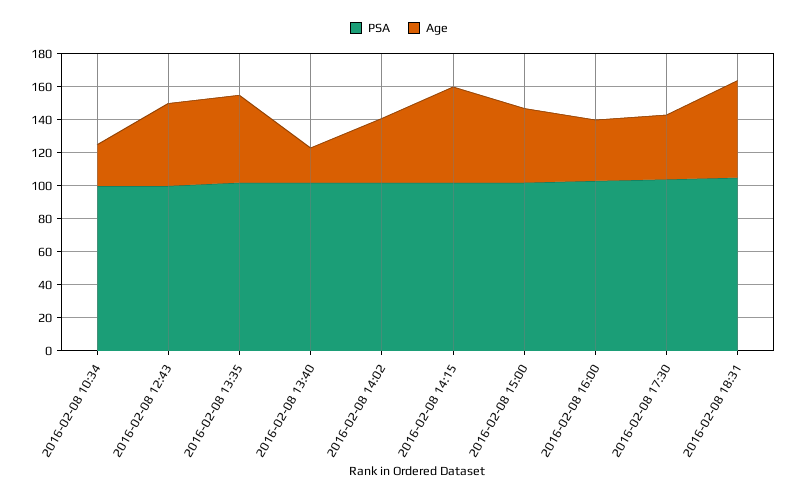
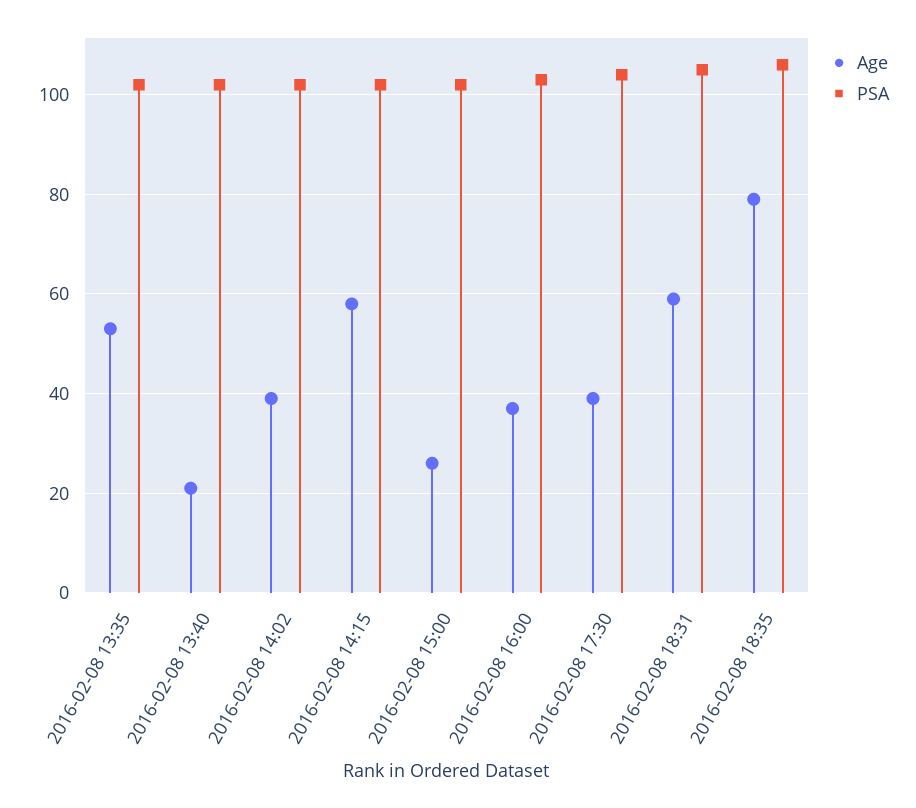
PSA, 2016-02-08 10:34: 100 -> none
Age, 2016-02-08 10:34: 25 -> none
PSA, 2016-02-08 12:43: 100 -> none
Age, 2016-02-08 12:43: 50 -> none
Age, 2016-02-08 15:00: 45 -> 25
Age, 2016-02-08 18:35: none -> 80
PSA, 2016-02-08 18:35: none -> 105

